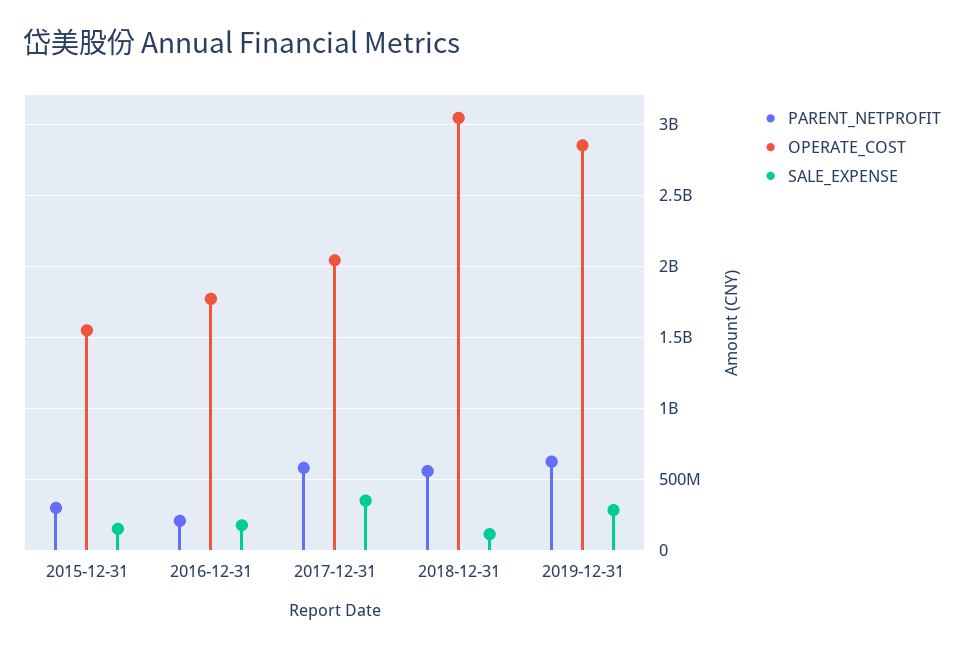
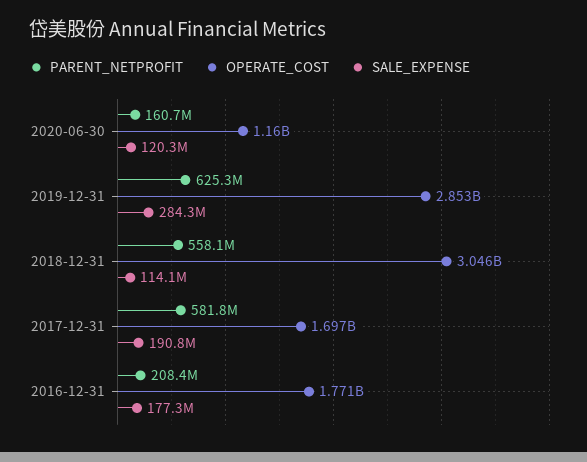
PARENT_NETPROFIT, 2015-12-31: 300000000 -> none
OPERATE_COST, 2015-12-31: 1550000000 -> none
SALE_EXPENSE, 2015-12-31: 150000000 -> none
OPERATE_COST, 2017-12-31: 2050000000 -> 1697000000
SALE_EXPENSE, 2017-12-31: 350000000 -> 190800000
PARENT_NETPROFIT, 2020-06-30: none -> 160700000
OPERATE_COST, 2020-06-30: none -> 1160000000
SALE_EXPENSE, 2020-06-30: none -> 120300000

